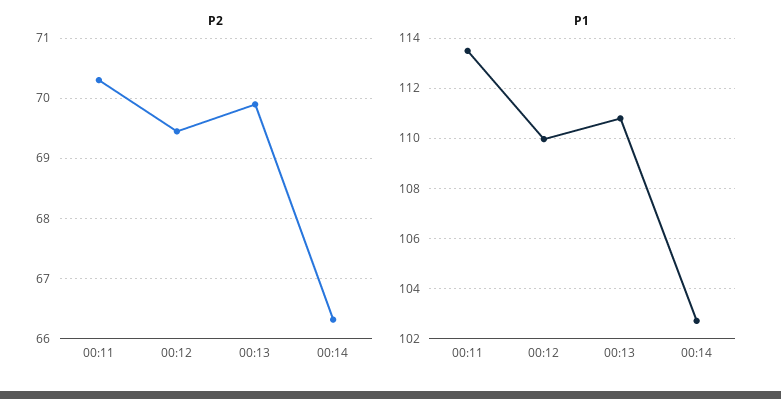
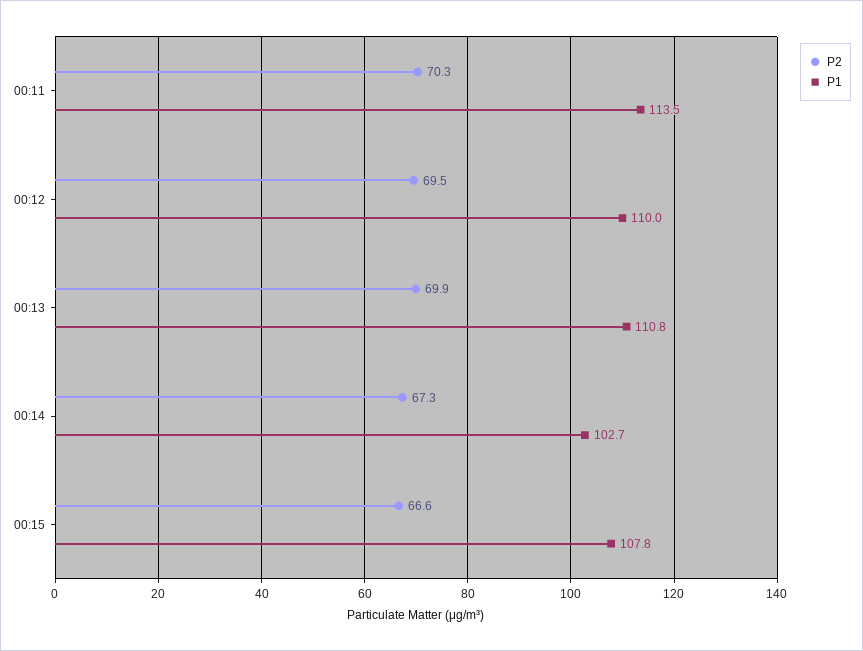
P2, 00:14: 66.3 -> 67.3
P2, 00:15: none -> 66.6
P1, 00:15: none -> 107.8

